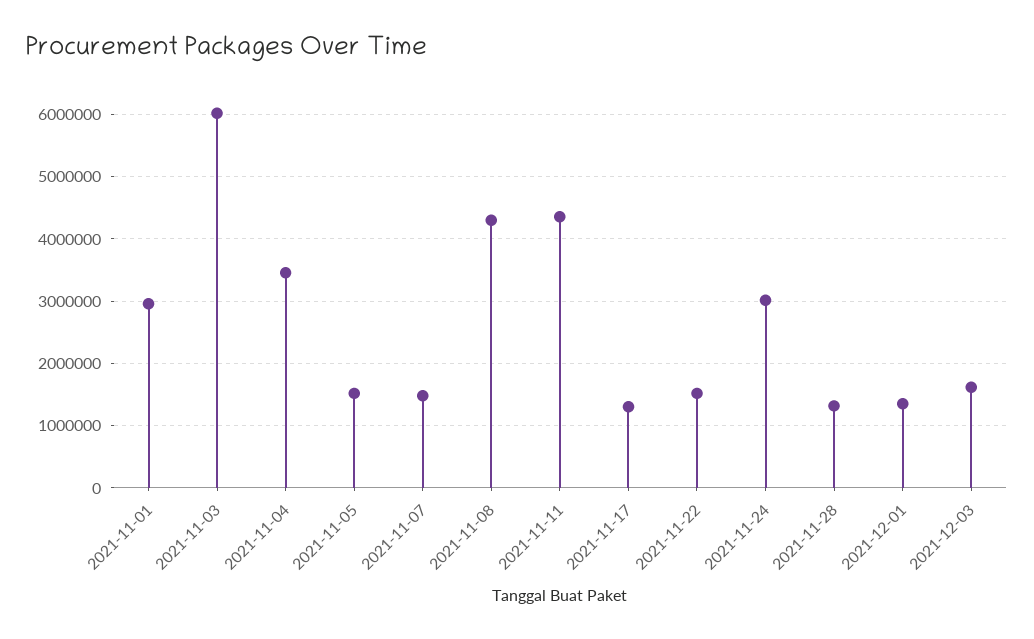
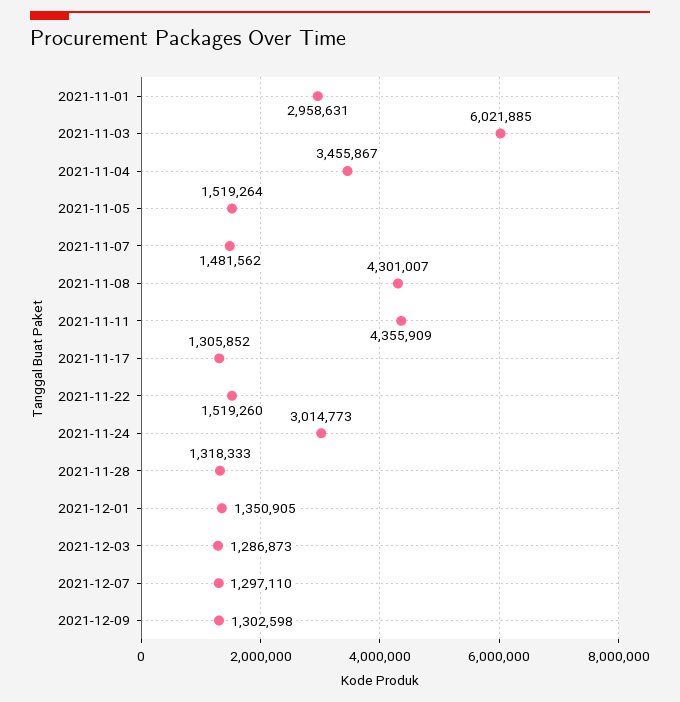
2021-12-03: 1600000 -> 1286873
2021-12-07: none -> 1297110
2021-12-09: none -> 1302598

